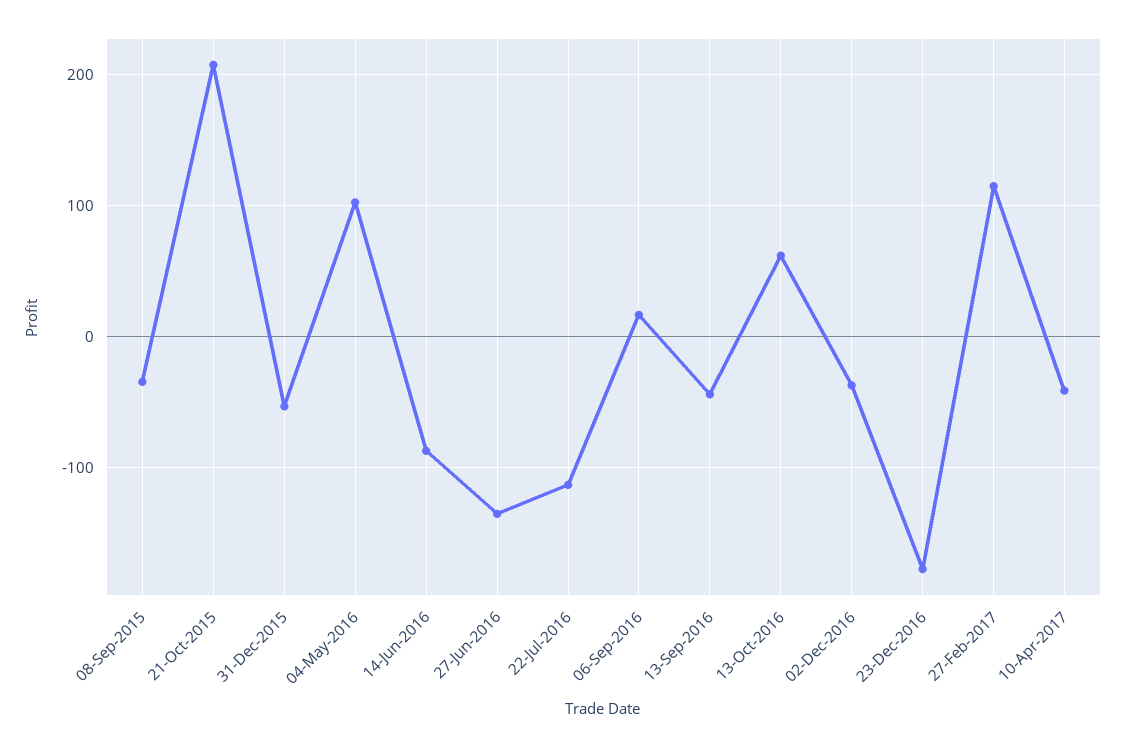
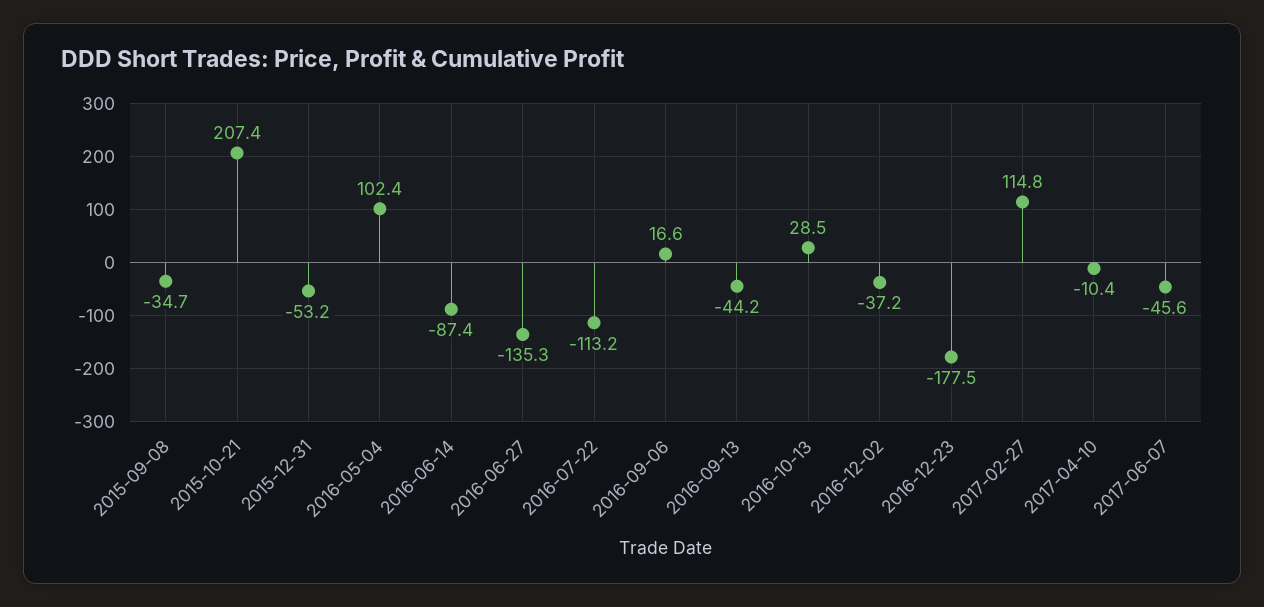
13-Oct-2016: 60 -> 28.5
10-Apr-2017: -40 -> -10.4
2017-06-07: none -> -45.6

